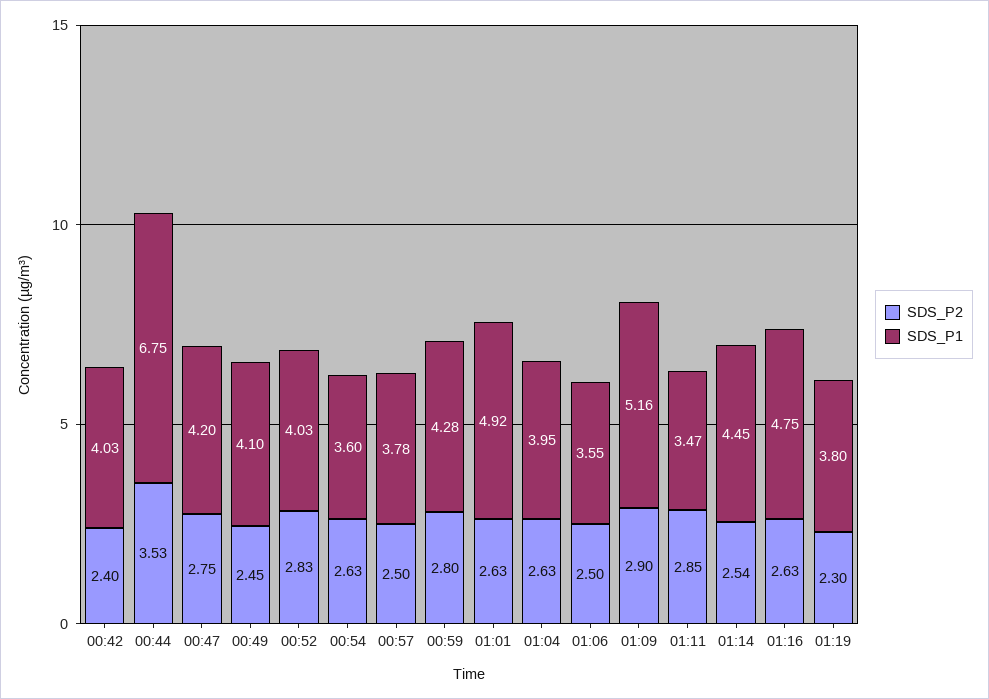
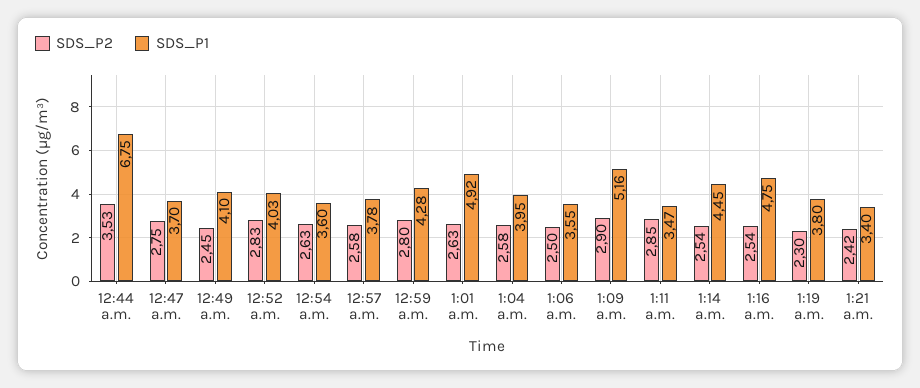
SDS_P2, 00:42: 2.4 -> none
SDS_P1, 00:42: 4.03 -> none
SDS_P1, 00:47: 4.2 -> 3.7
SDS_P2, 00:57: 2.5 -> 2.58
SDS_P2, 01:04: 2.63 -> 2.58
SDS_P2, 01:16: 2.63 -> 2.54
SDS_P2, 1:21 a.m.: none -> 2.42
SDS_P1, 1:21 a.m.: none -> 3.4

